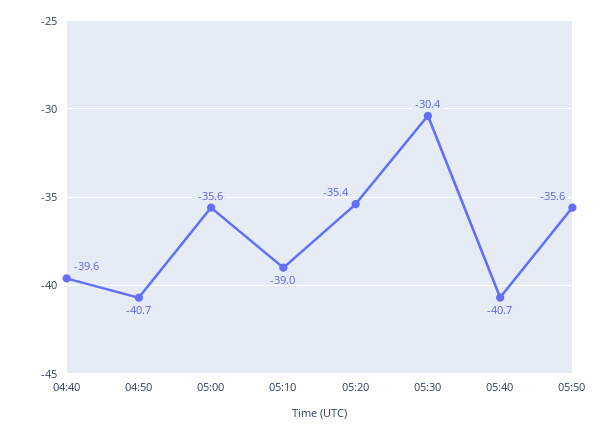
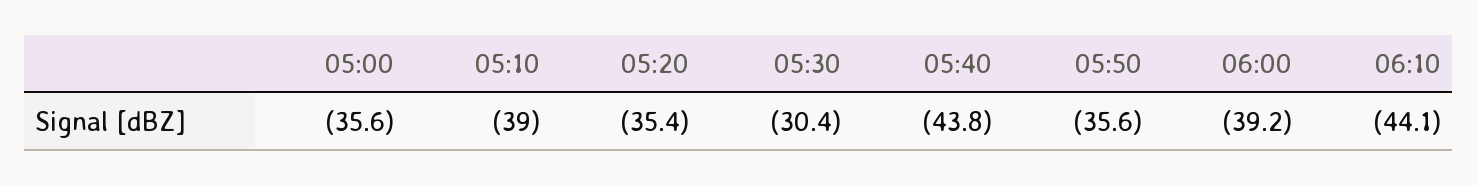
04:40: -39.6 -> none
04:50: -40.7 -> none
05:40: -40.7 -> -43.8
06:00: none -> -39.2
06:10: none -> -44.1

